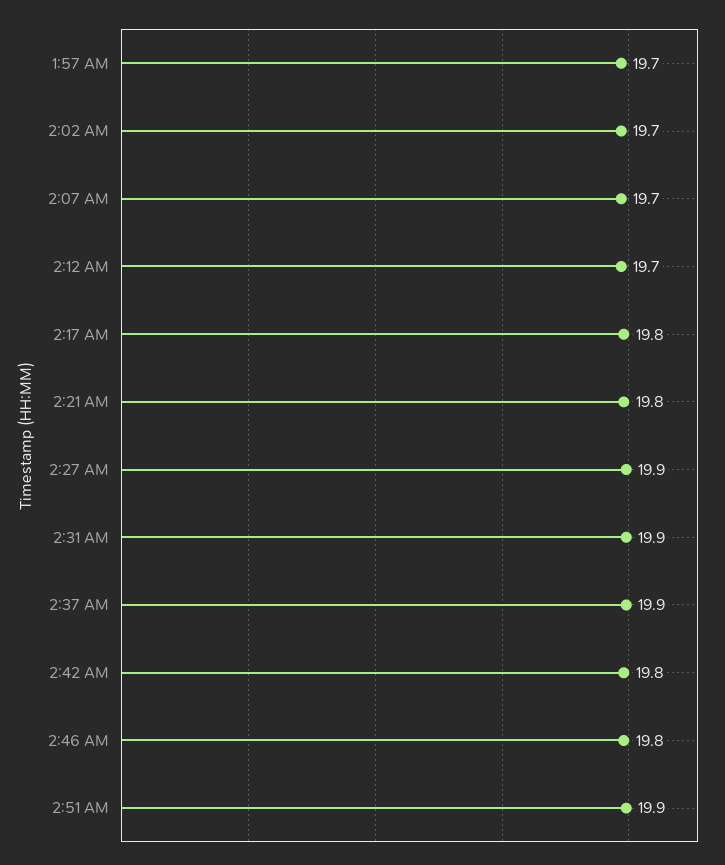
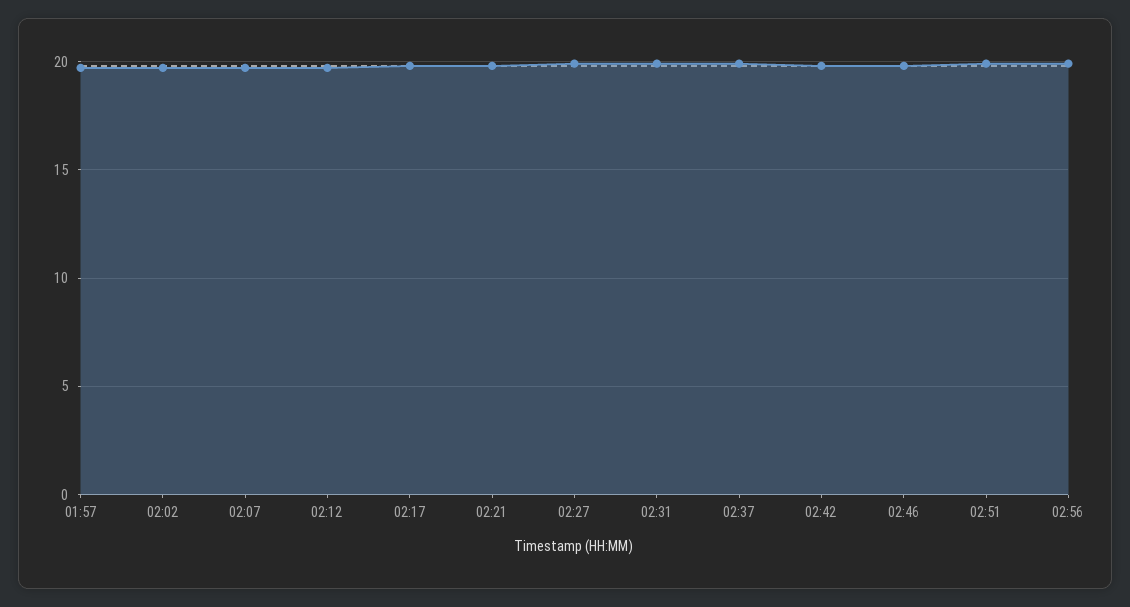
02:56: none -> 20

